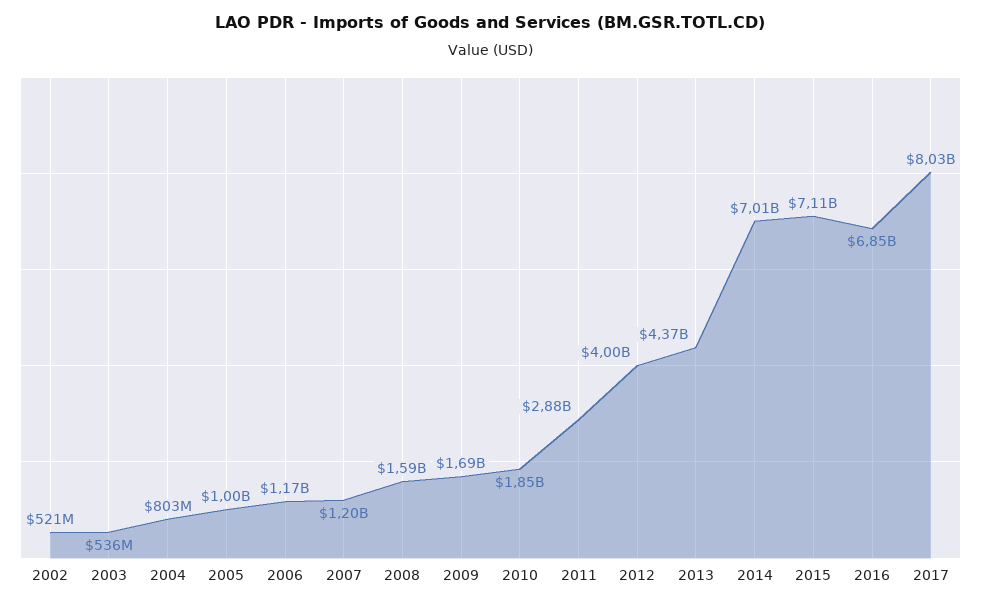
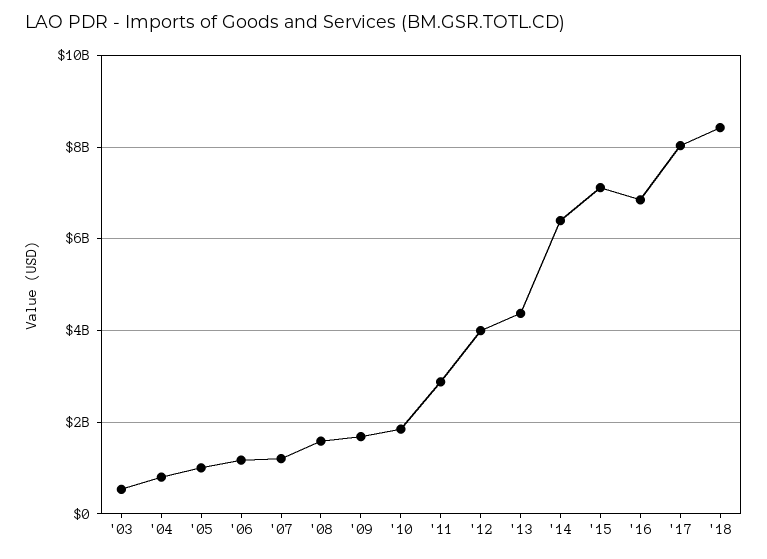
2002: 521000000 -> none
2014: 7010000000 -> 6400000000
'18: none -> 8400000000

